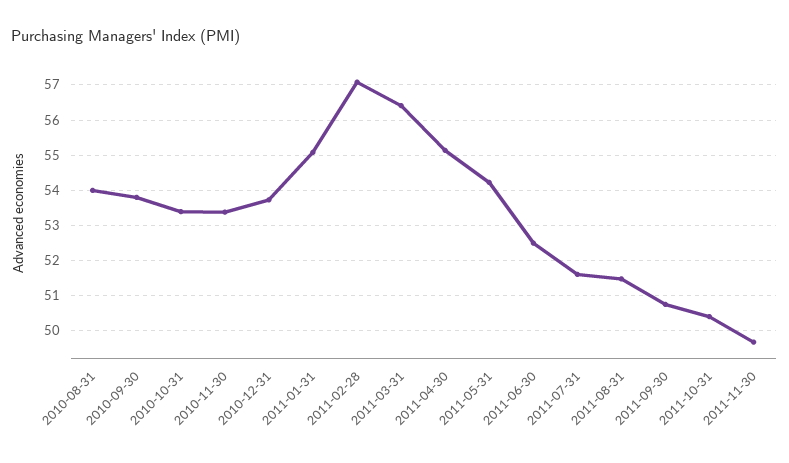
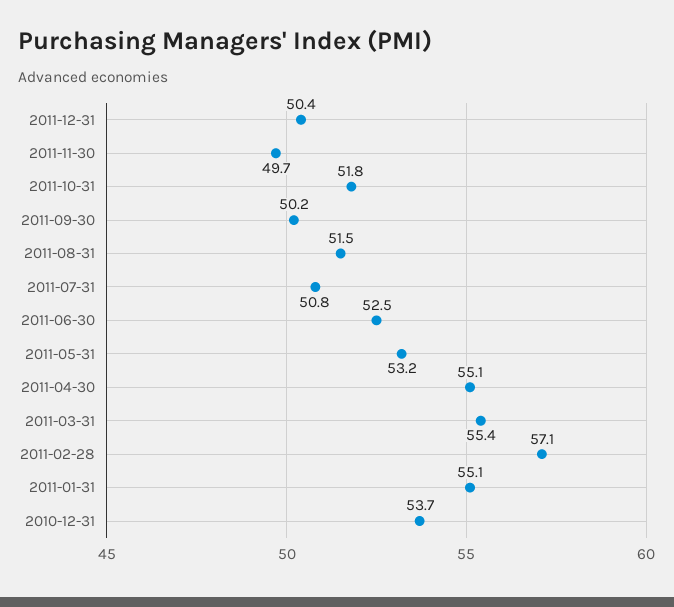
2010-08-31: 54 -> none
2010-09-30: 53.8 -> none
2010-10-31: 53.4 -> none
2010-11-30: 53.4 -> none
2011-03-31: 56.4 -> 55.4
2011-05-31: 54.2 -> 53.2
2011-07-31: 51.6 -> 50.8
2011-09-30: 50.8 -> 50.2
2011-10-31: 50.4 -> 51.8
2011-12-31: none -> 50.4

